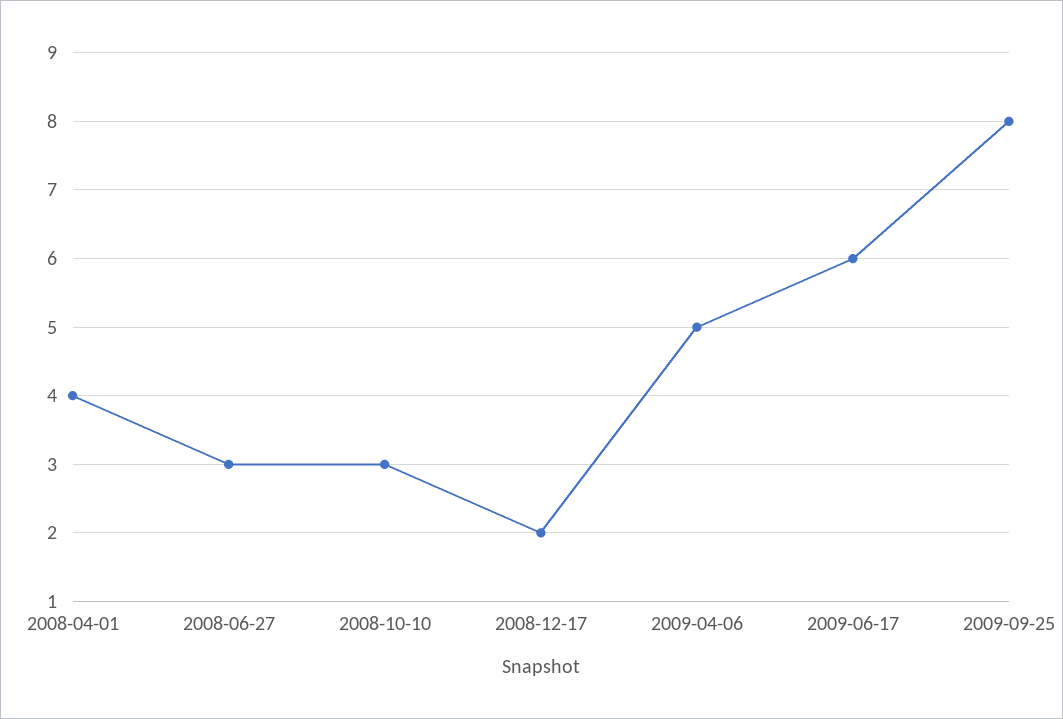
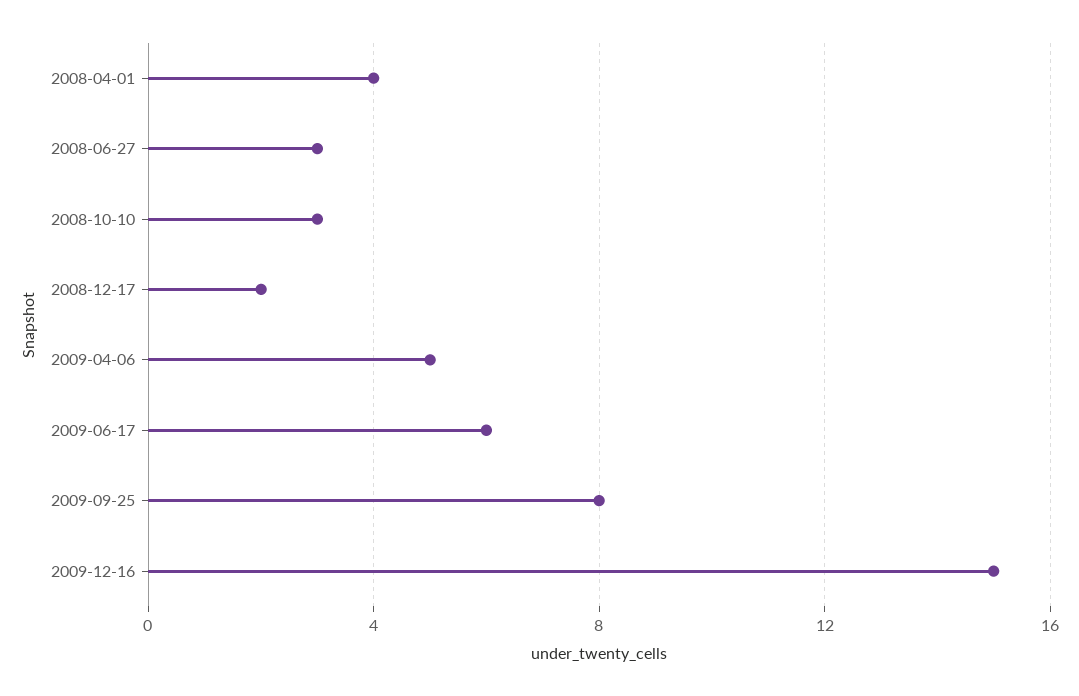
2009-12-16: none -> 15

